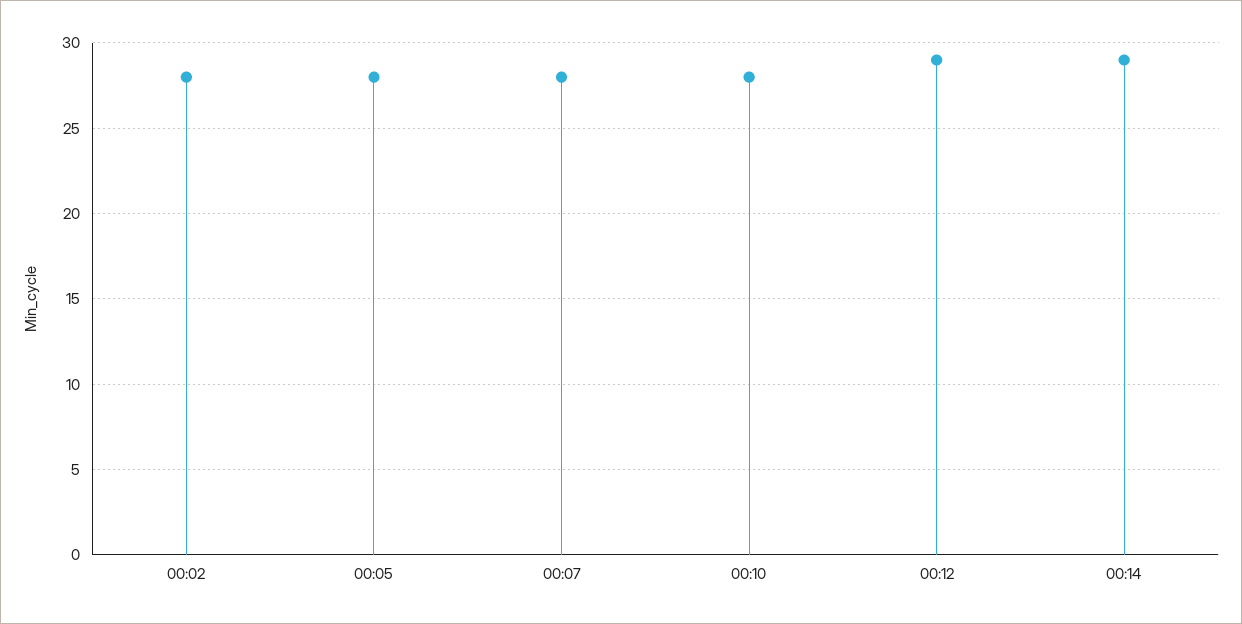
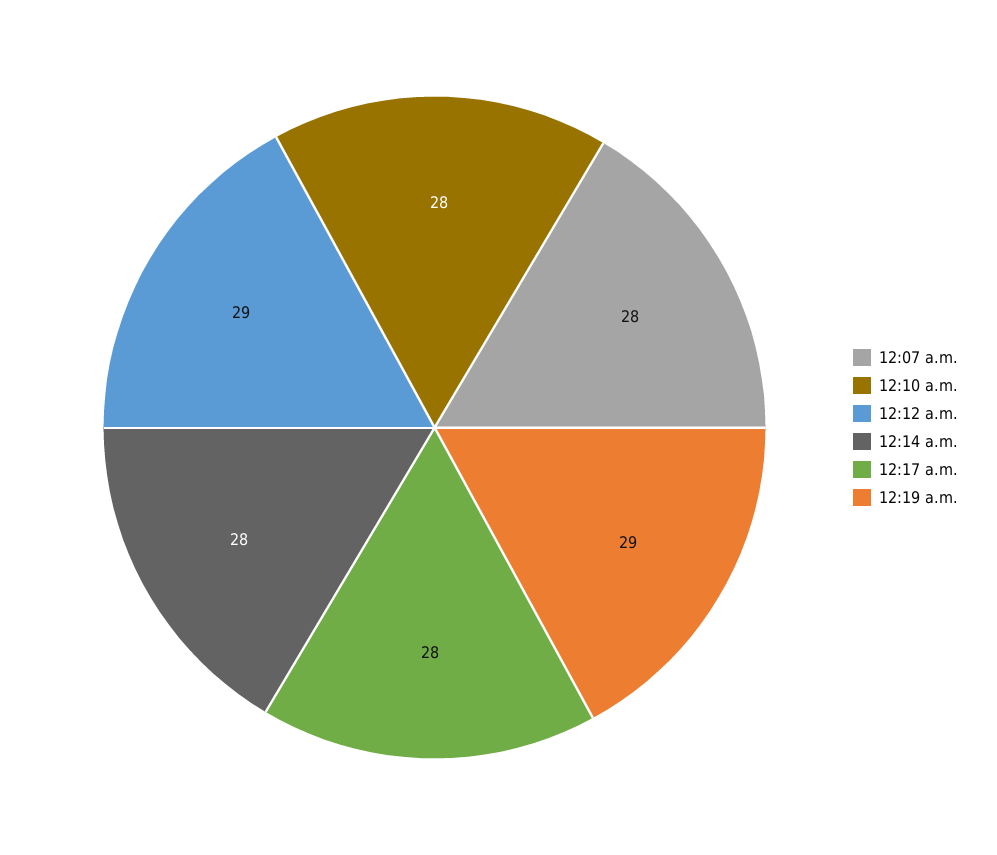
00:02: 28 -> none
00:05: 28 -> none
00:14: 29 -> 28
12:17 a.m.: none -> 28
12:19 a.m.: none -> 29

